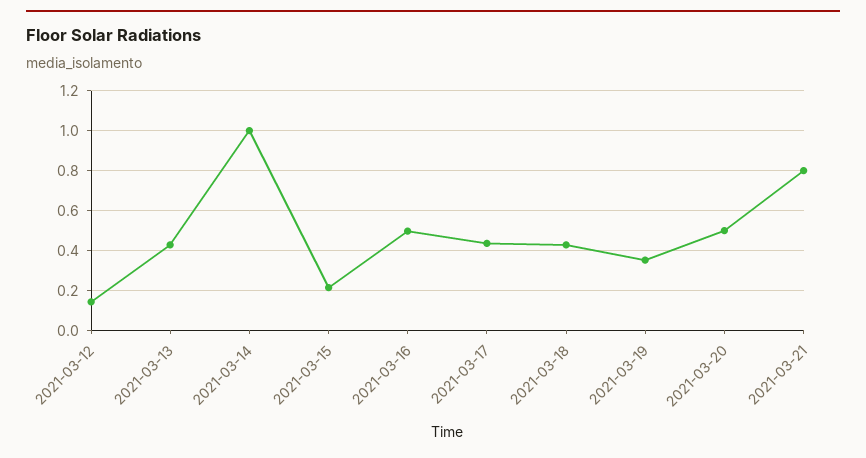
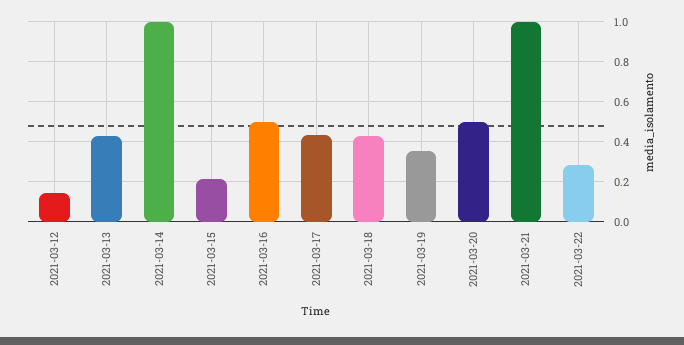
2021-03-21: 0.8 -> 1
2021-03-22: none -> 0.3

